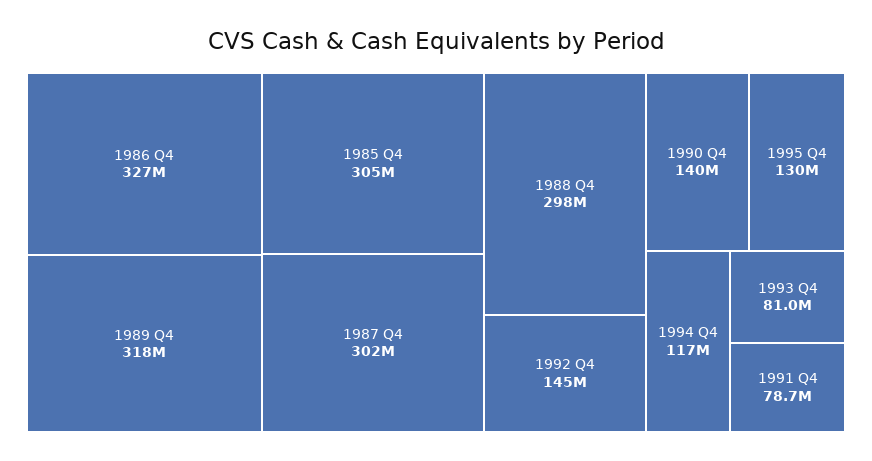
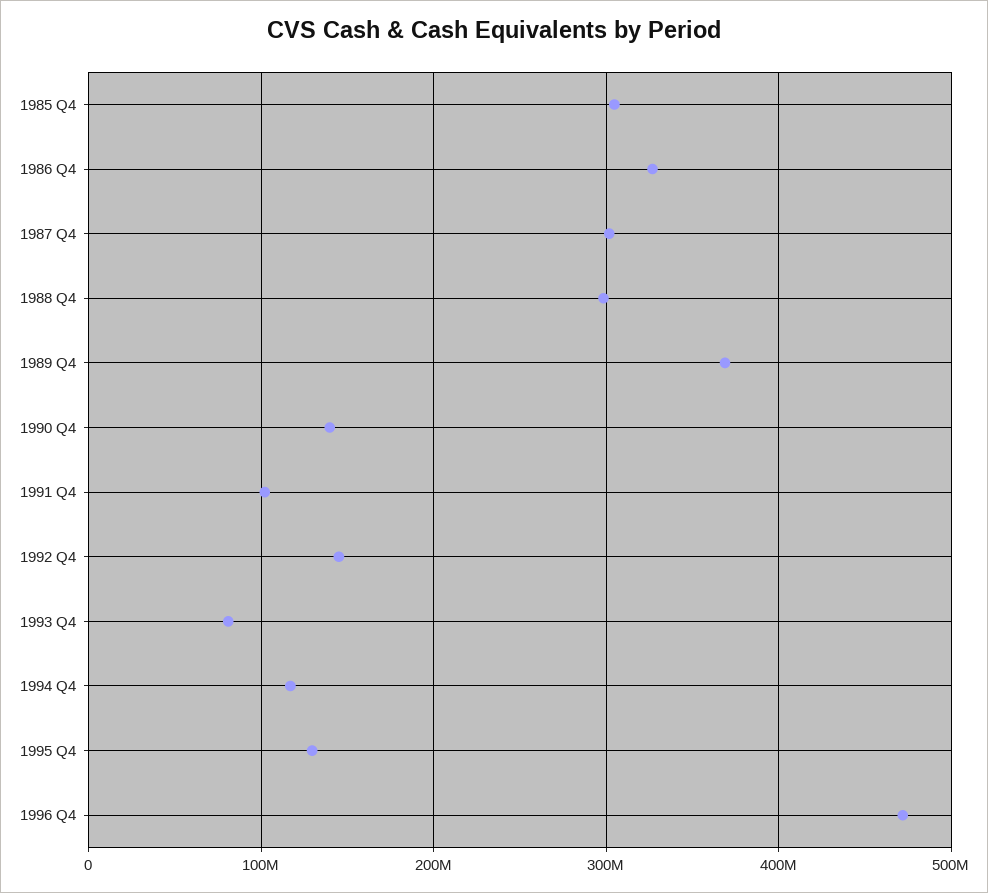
1989 Q4: 318000000 -> 370000000
1991 Q4: 78700000 -> 100000000
1996 Q4: none -> 470000000

